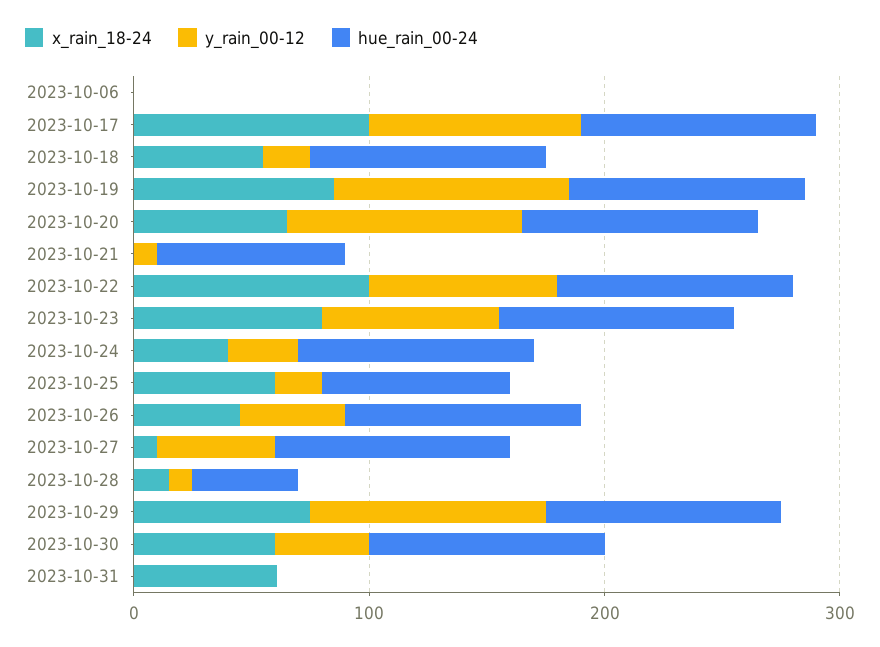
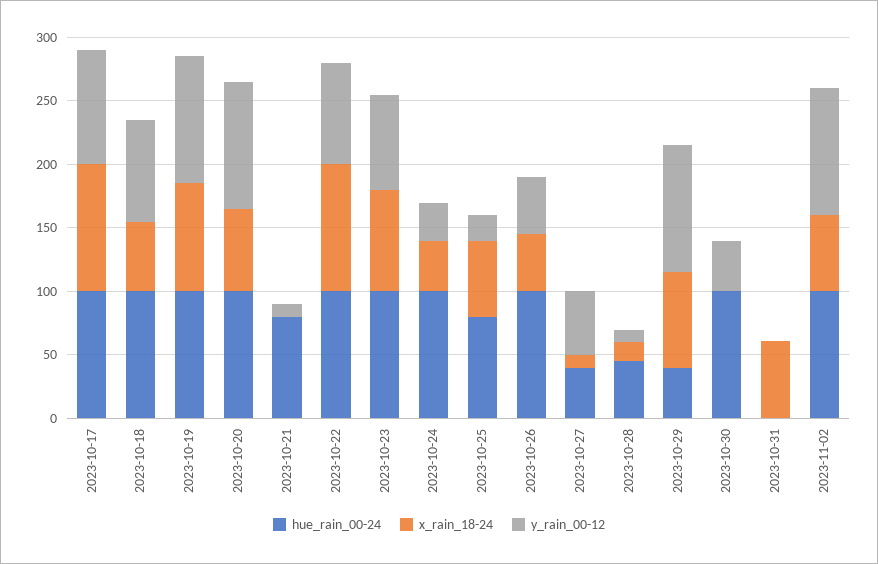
x_rain_18-24, 2023-10-06: 0 -> none
y_rain_00-12, 2023-10-06: 0 -> none
hue_rain_00-24, 2023-10-06: 0 -> none
y_rain_00-12, 2023-10-18: 20 -> 80
hue_rain_00-24, 2023-10-27: 100 -> 40
hue_rain_00-24, 2023-10-29: 100 -> 40
x_rain_18-24, 2023-10-30: 60 -> 0
hue_rain_00-24, 2023-11-02: none -> 100
x_rain_18-24, 2023-11-02: none -> 60
y_rain_00-12, 2023-11-02: none -> 100

